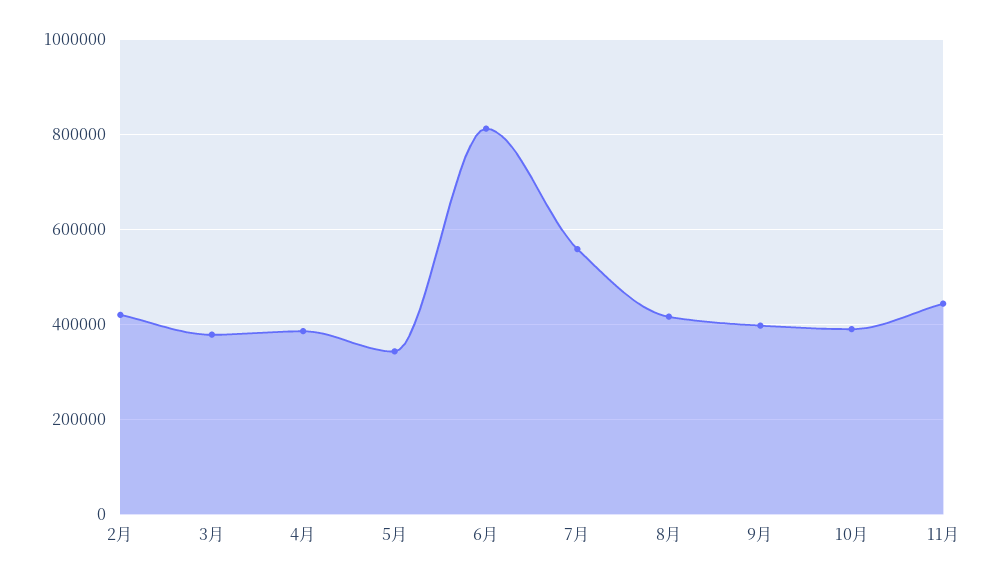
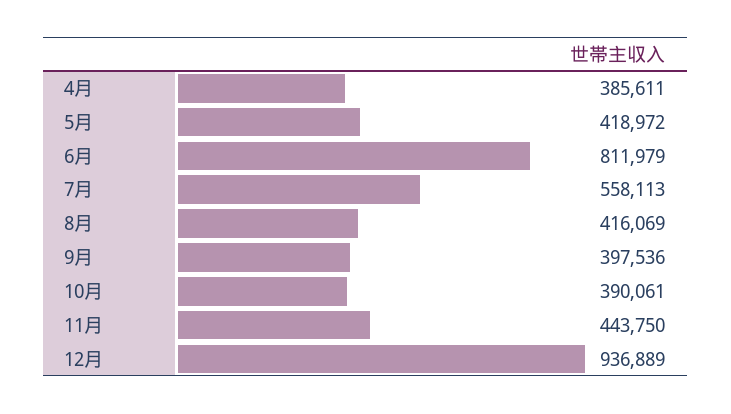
2月: 420000 -> none
3月: 380000 -> none
5月: 340000 -> 418972
12月: none -> 936889

